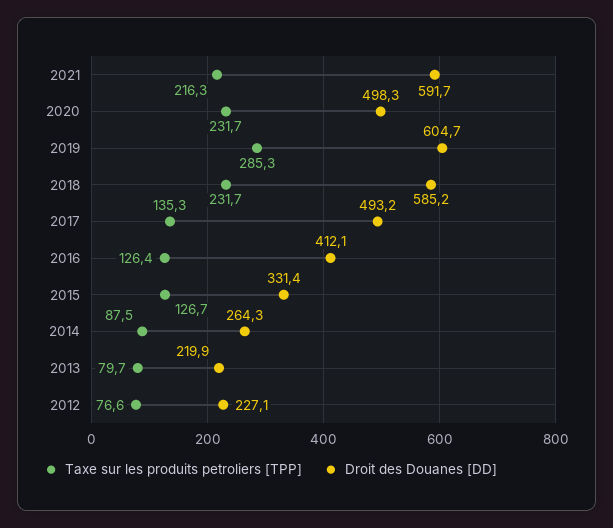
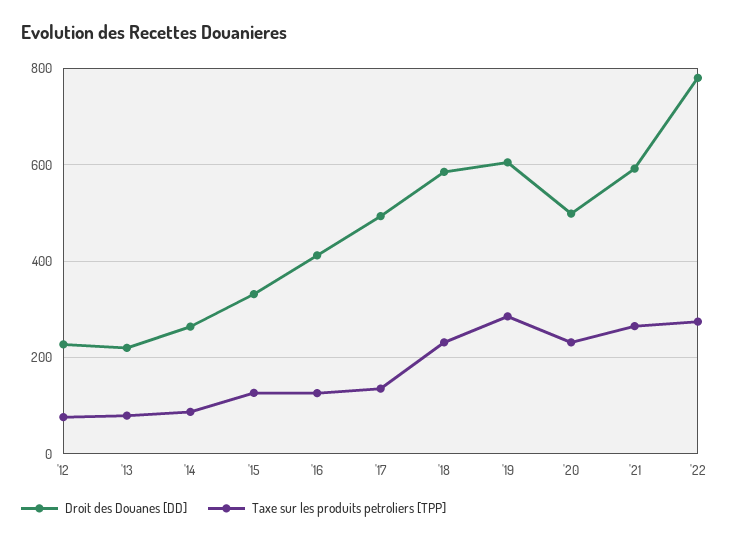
Taxe sur les produits petroliers [TPP], 2021: 216.3 -> 260
Droit des Douanes [DD], '22: none -> 780
Taxe sur les produits petroliers [TPP], '22: none -> 280

